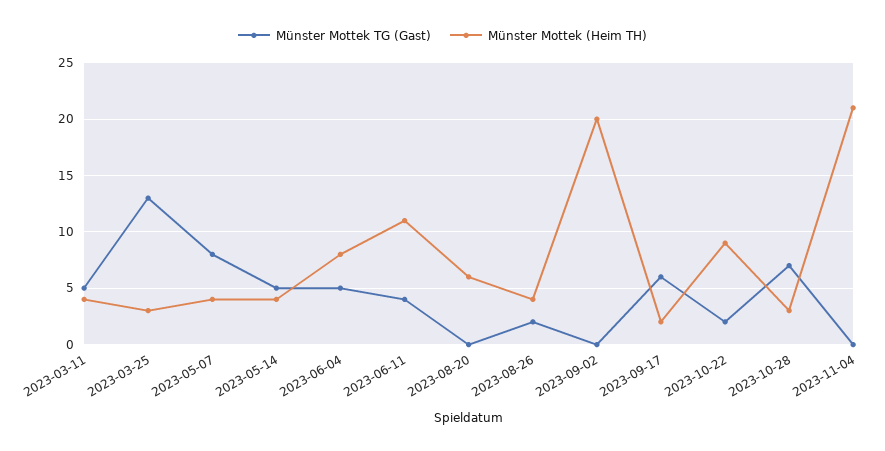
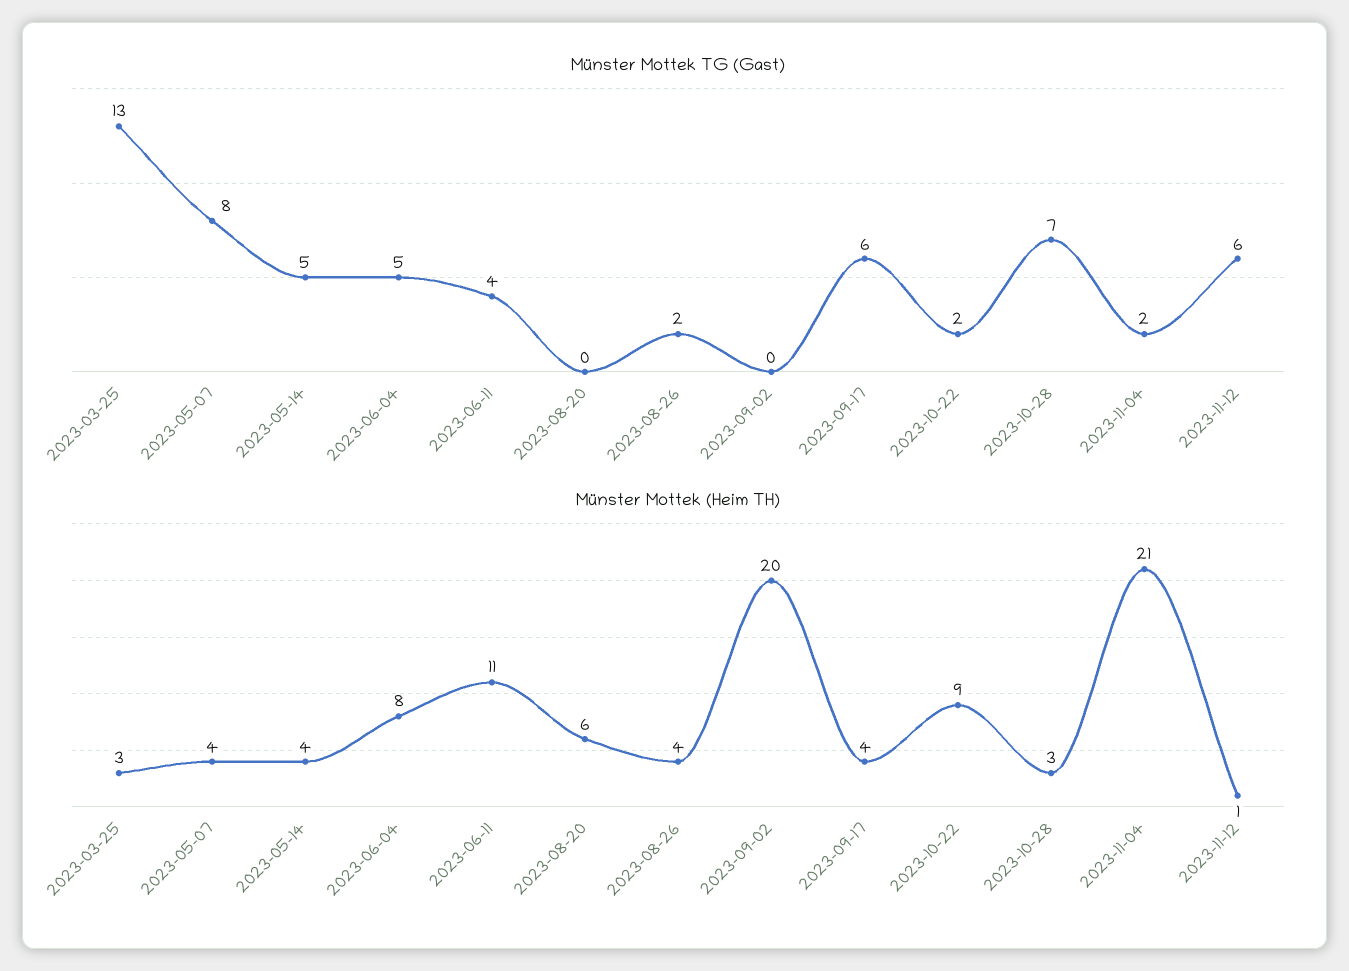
Münster Mottek TG (Gast), 2023-03-11: 5 -> none
Münster Mottek (Heim TH), 2023-03-11: 4 -> none
Münster Mottek (Heim TH), 2023-09-17: 2 -> 4
Münster Mottek TG (Gast), 2023-11-04: 0 -> 2
Münster Mottek TG (Gast), 2023-11-12: none -> 6
Münster Mottek (Heim TH), 2023-11-12: none -> 1

